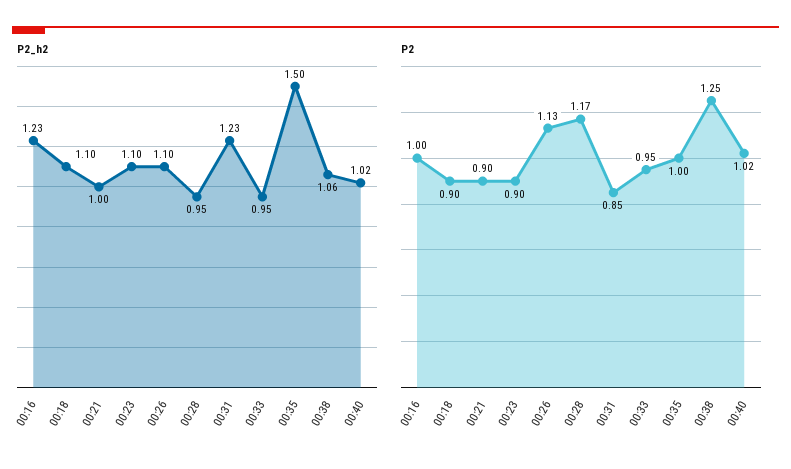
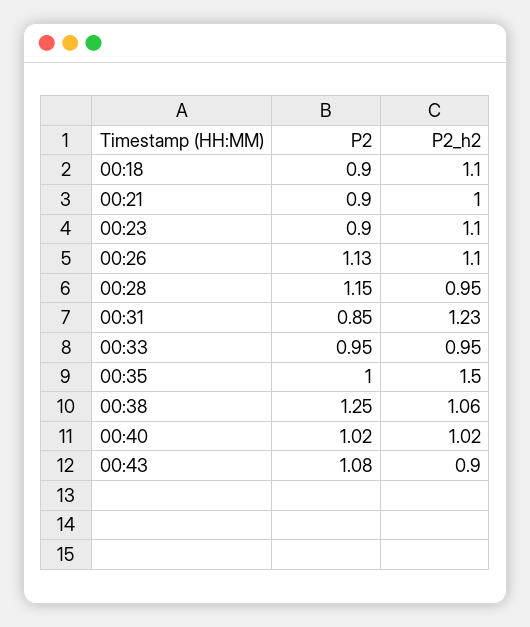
P2_h2, 00:16: 1.23 -> none
P2, 00:16: 1 -> none
P2, 00:28: 1.17 -> 1.15
P2, 00:43: none -> 1.08
P2_h2, 00:43: none -> 0.9

